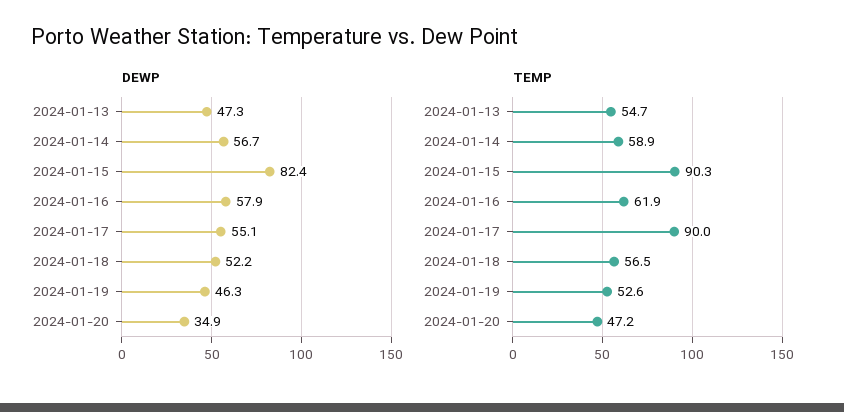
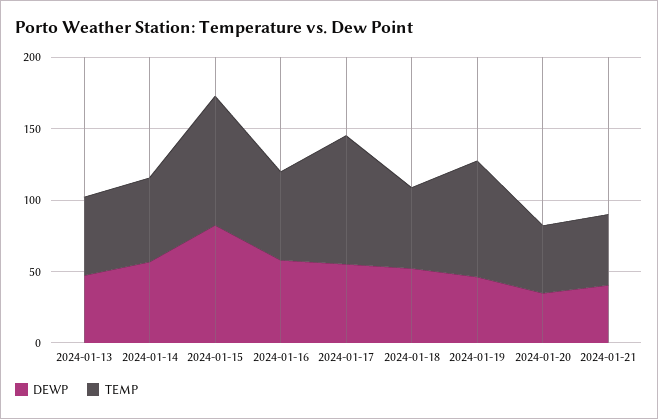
TEMP, 2024-01-19: 52.6 -> 80
DEWP, 2024-01-21: none -> 40
TEMP, 2024-01-21: none -> 50

